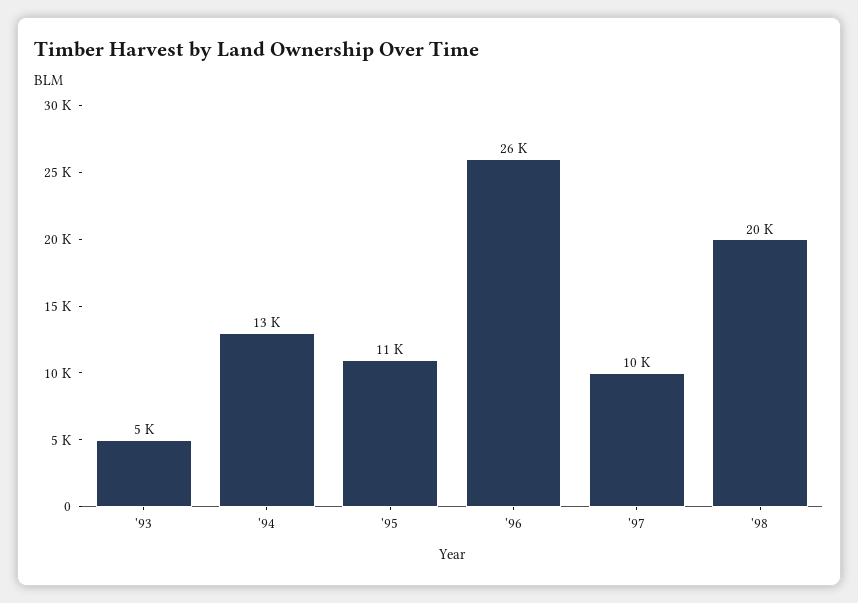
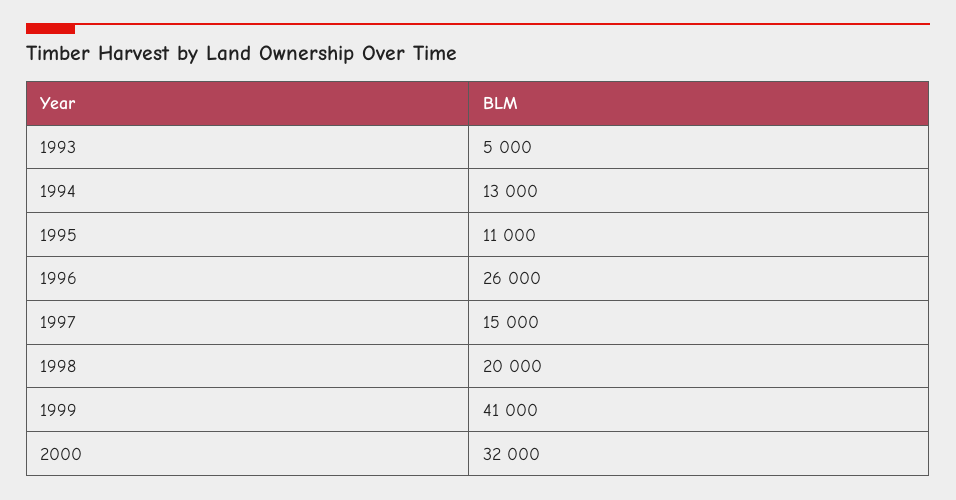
'97: 10000 -> 15000
1999: none -> 41000
2000: none -> 32000

